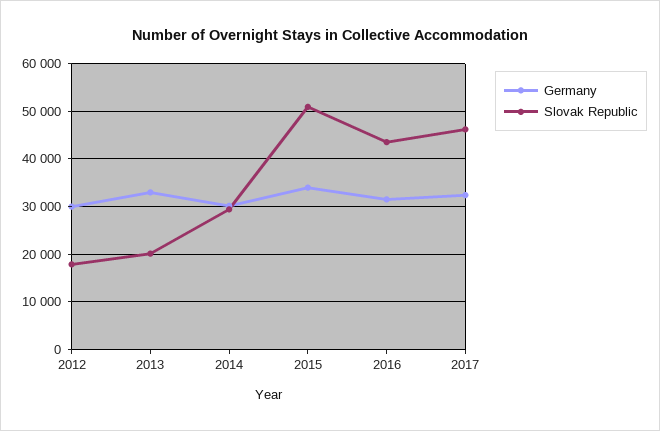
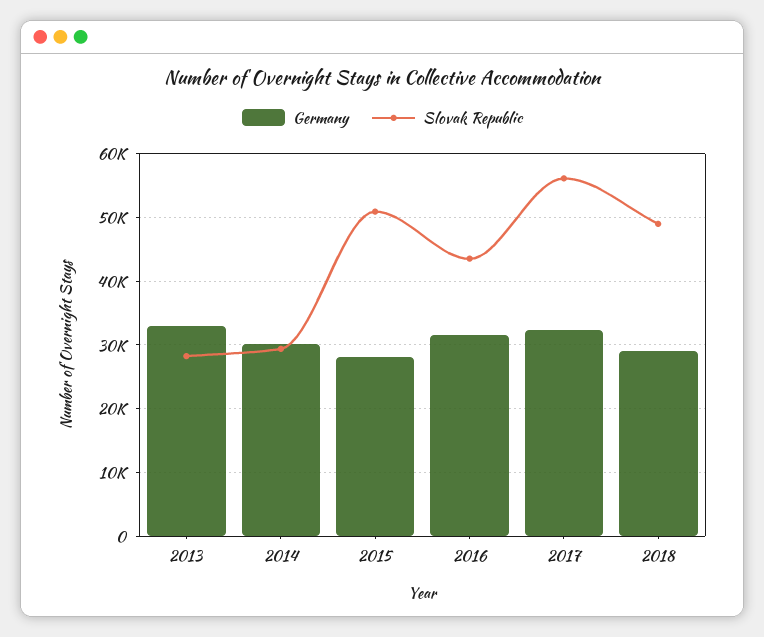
Germany, 2012: 30000 -> none
Slovak Republic, 2012: 18000 -> none
Slovak Republic, 2013: 20000 -> 28000
Germany, 2015: 34000 -> 28000
Slovak Republic, 2017: 46000 -> 56000
Germany, 2018: none -> 29000
Slovak Republic, 2018: none -> 49000

